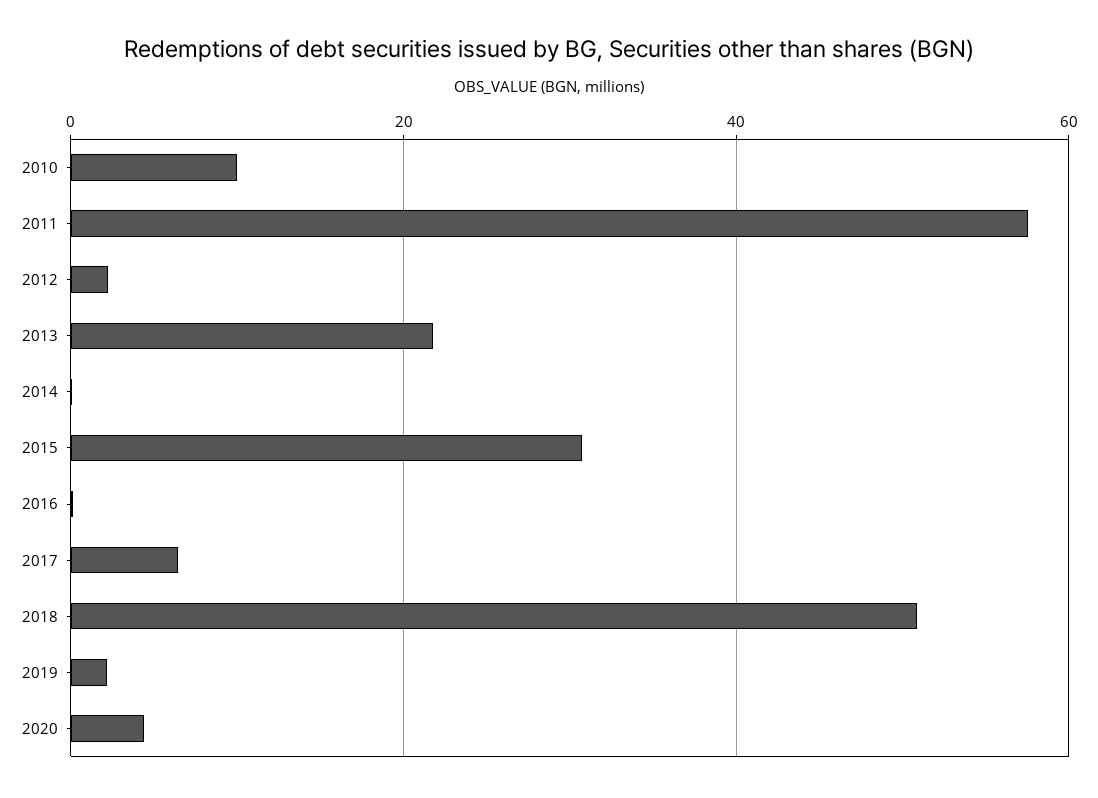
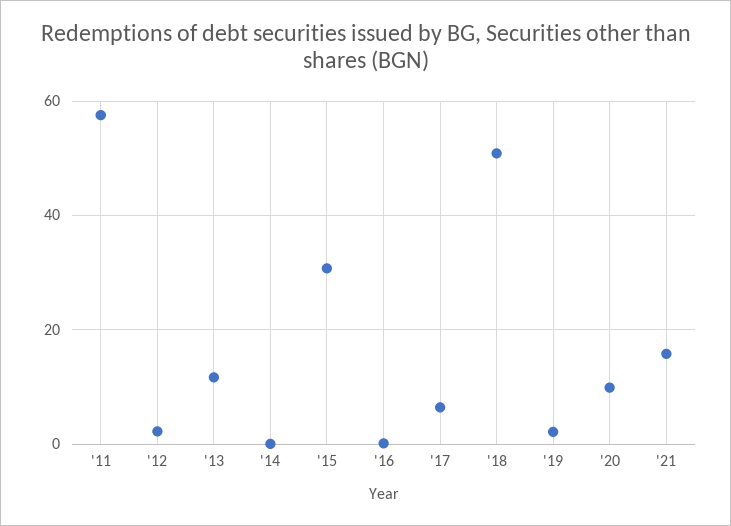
2010: 10 -> none
2013: 22 -> 12
2020: 4 -> 10
'21: none -> 16

